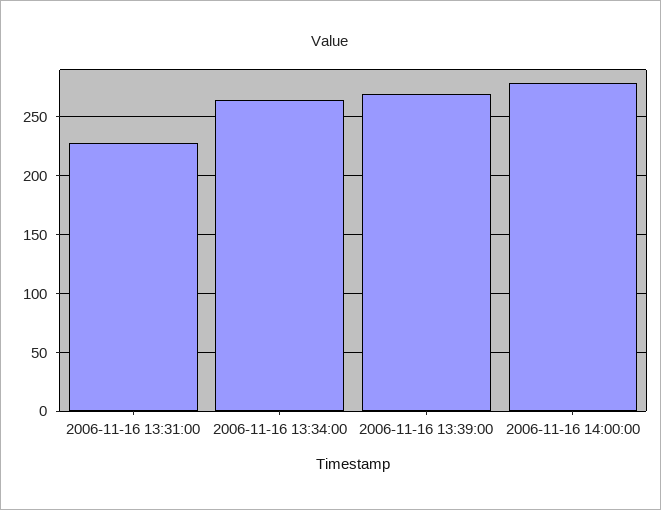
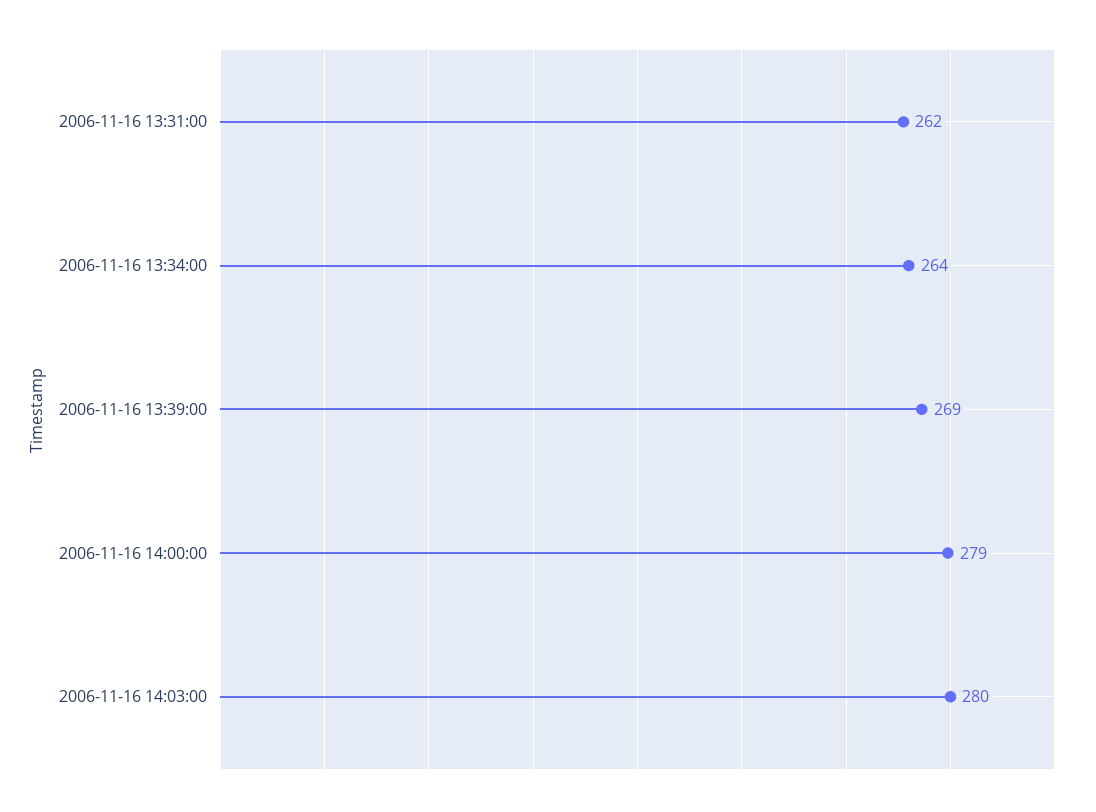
2006-11-16 13:31:00: 230 -> 262
2006-11-16 14:03:00: none -> 280

